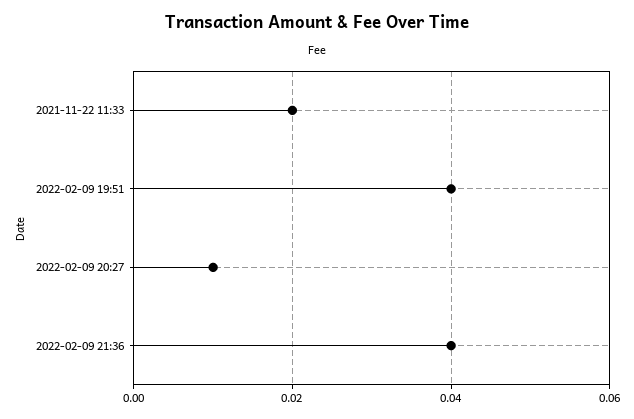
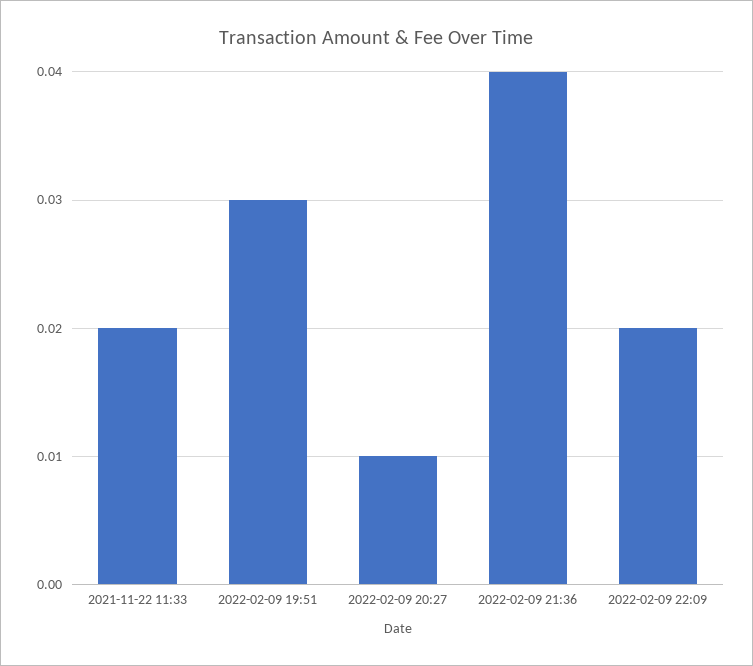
2022-02-09 19:51: 0.04 -> 0.03
2022-02-09 22:09: none -> 0.02

